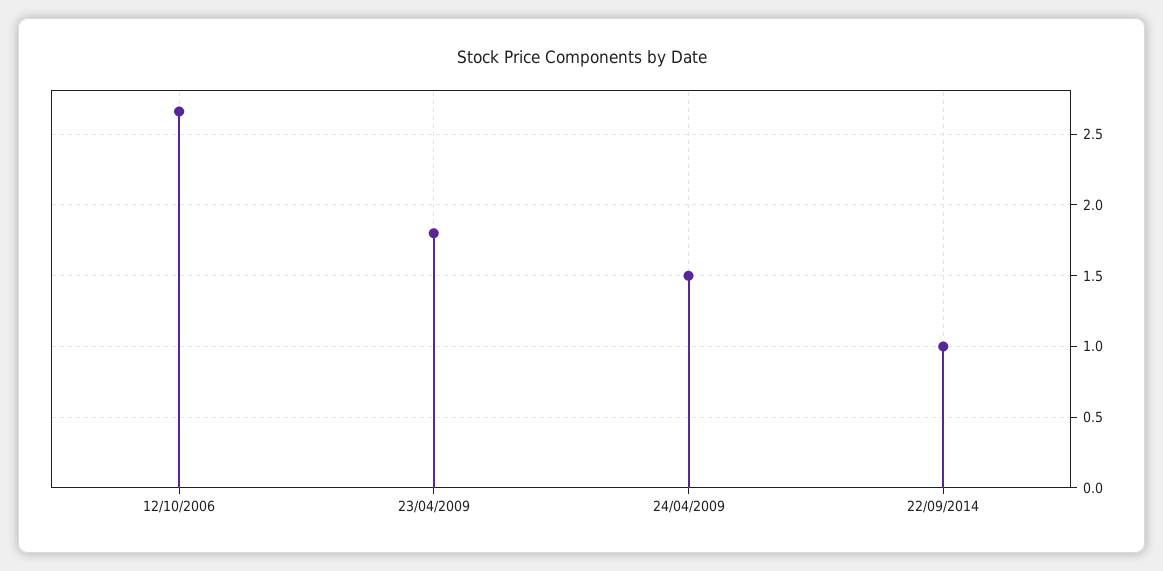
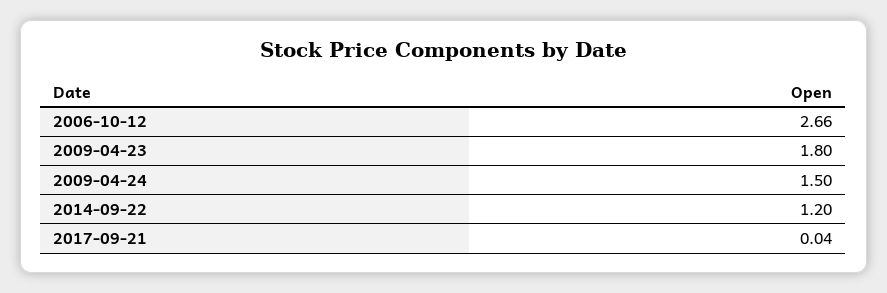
22/09/2014: 1 -> 1.2
2017-09-21: none -> 0.04

